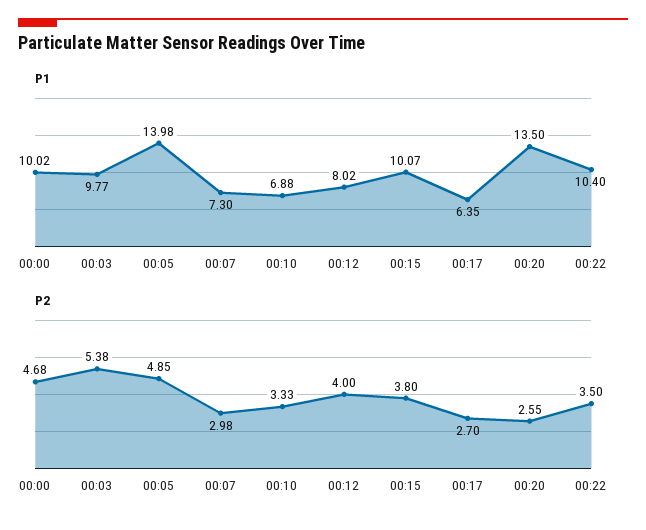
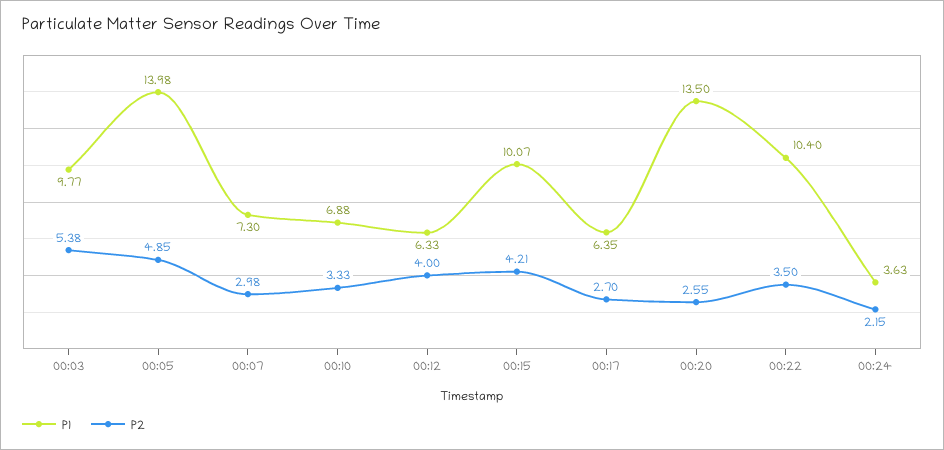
P1, 00:00: 10.02 -> none
P1, 00:12: 8.02 -> 6.33
P2, 00:00: 4.68 -> none
P2, 00:15: 3.8 -> 4.21
P1, 00:24: none -> 3.63
P2, 00:24: none -> 2.15

